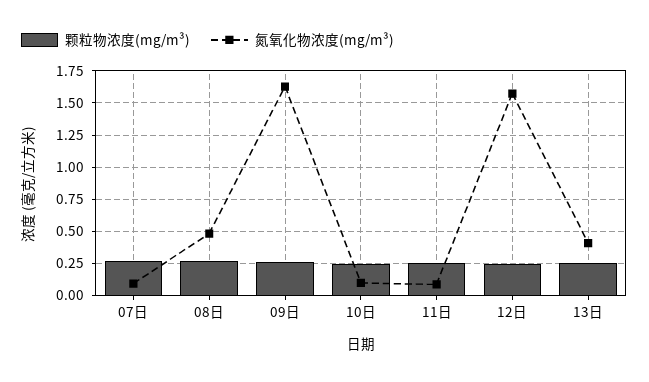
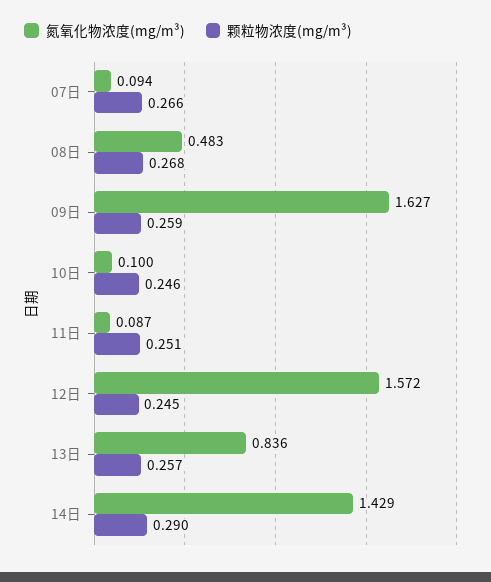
氮氧化物浓度(mg/m³), 13日: 0.4 -> 0.836
氮氧化物浓度(mg/m³), 14日: none -> 1.429
颗粒物浓度(mg/m³), 14日: none -> 0.29

